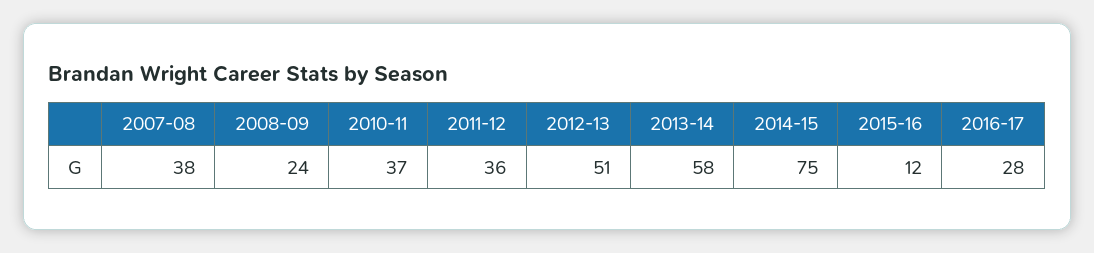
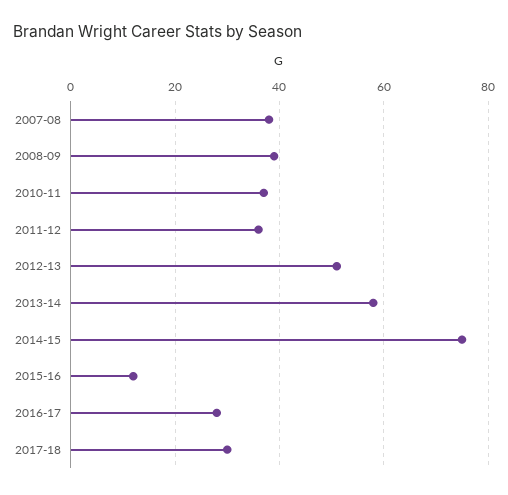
2008-09: 24 -> 40
2017-18: none -> 30

